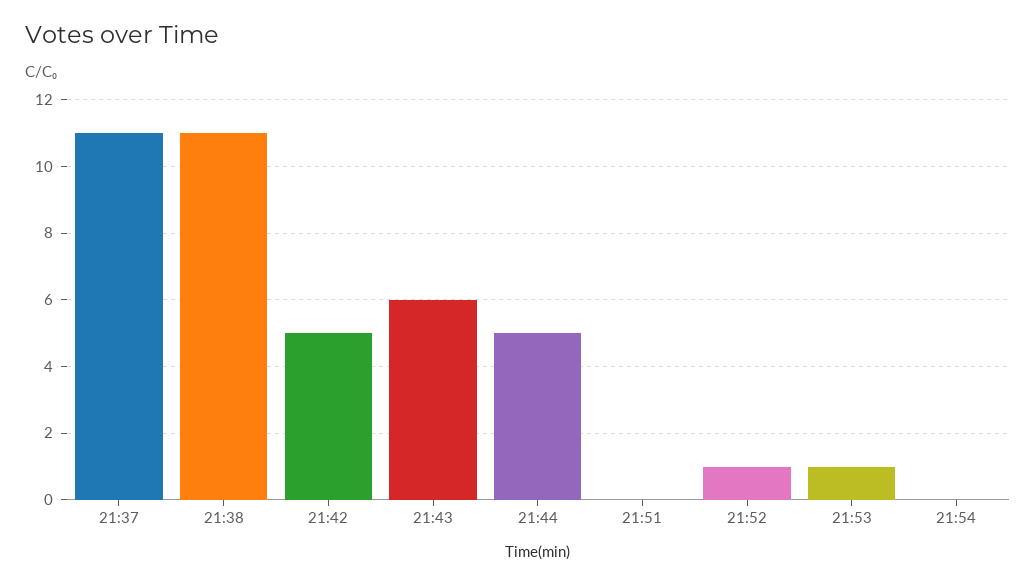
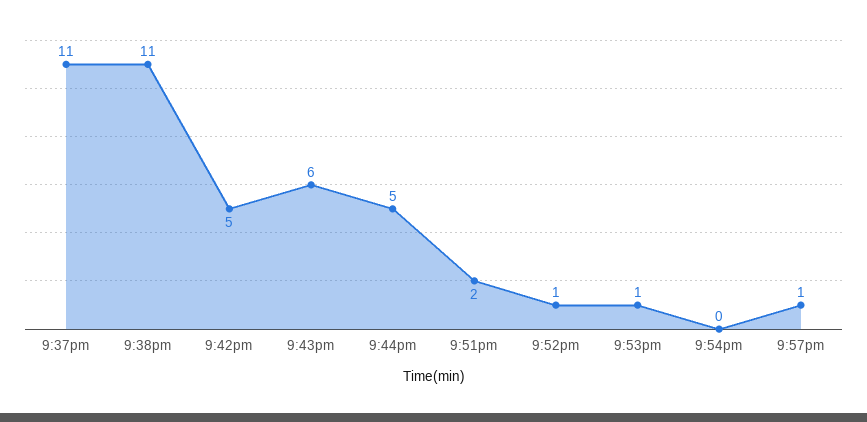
21:51: 0 -> 2
9:57pm: none -> 1

